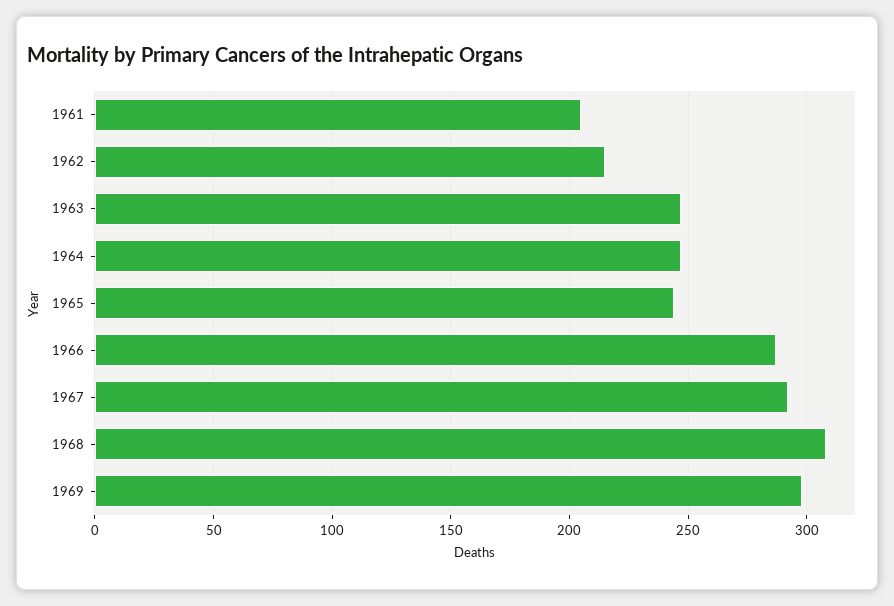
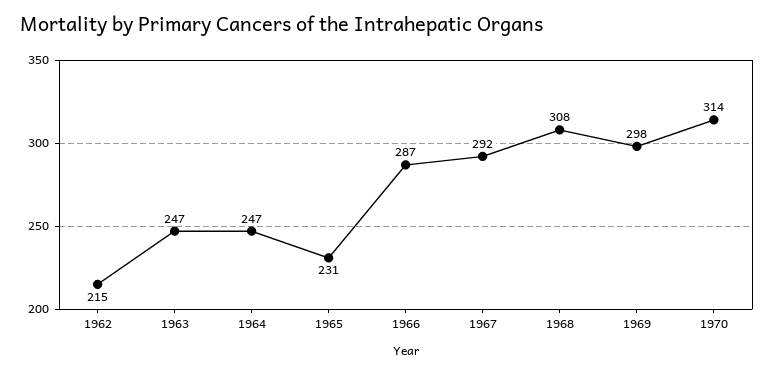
1961: 205 -> none
1965: 245 -> 231
1970: none -> 314

